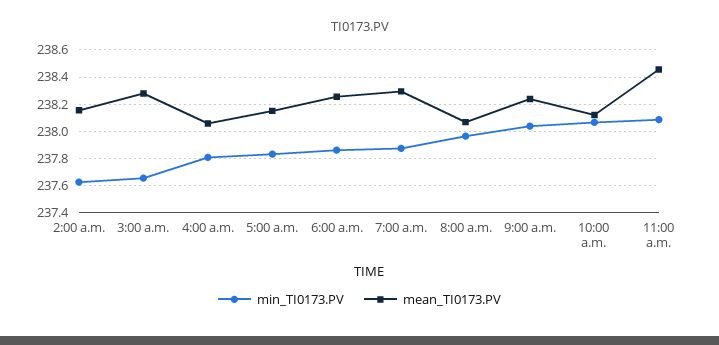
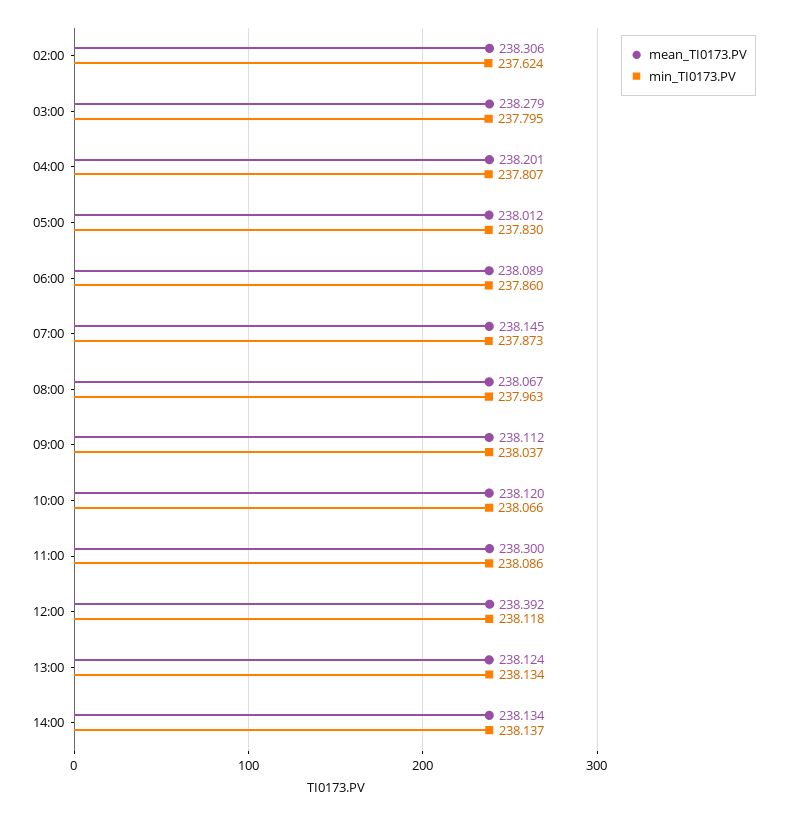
mean_TI0173.PV, 2:00 a.m.: 238.15 -> 238.306
min_TI0173.PV, 3:00 a.m.: 237.65 -> 237.795
mean_TI0173.PV, 4:00 a.m.: 238.05 -> 238.201
mean_TI0173.PV, 5:00 a.m.: 238.15 -> 238.012
mean_TI0173.PV, 6:00 a.m.: 238.25 -> 238.089
mean_TI0173.PV, 7:00 a.m.: 238.3 -> 238.145
mean_TI0173.PV, 9:00 a.m.: 238.25 -> 238.112
mean_TI0173.PV, 11:00 a.m.: 238.45 -> 238.3
mean_TI0173.PV, 12:00: none -> 238.392
min_TI0173.PV, 12:00: none -> 238.118
mean_TI0173.PV, 13:00: none -> 238.124
min_TI0173.PV, 13:00: none -> 238.134
mean_TI0173.PV, 14:00: none -> 238.134
min_TI0173.PV, 14:00: none -> 238.137

